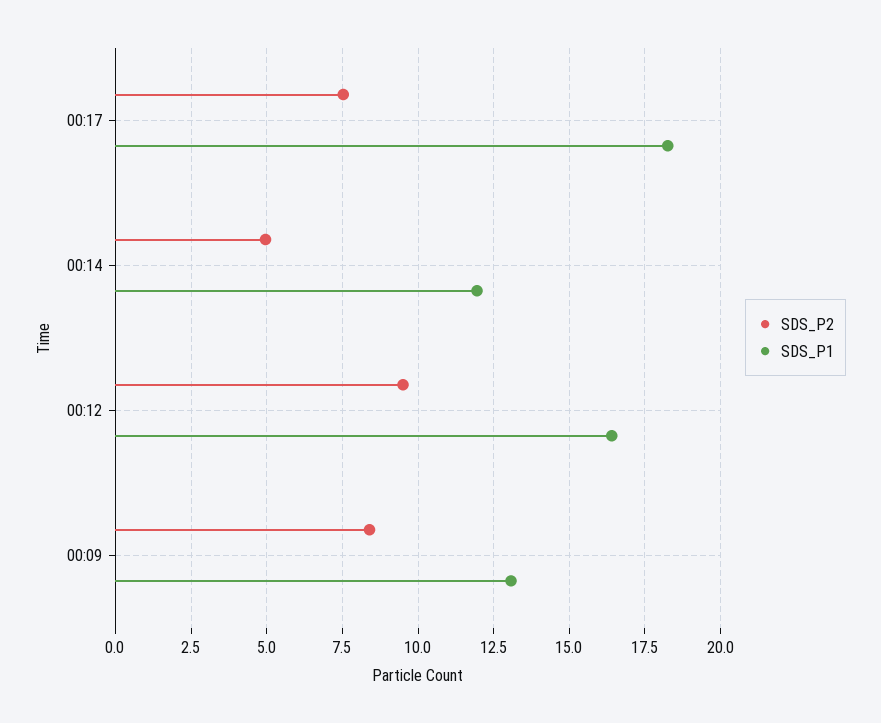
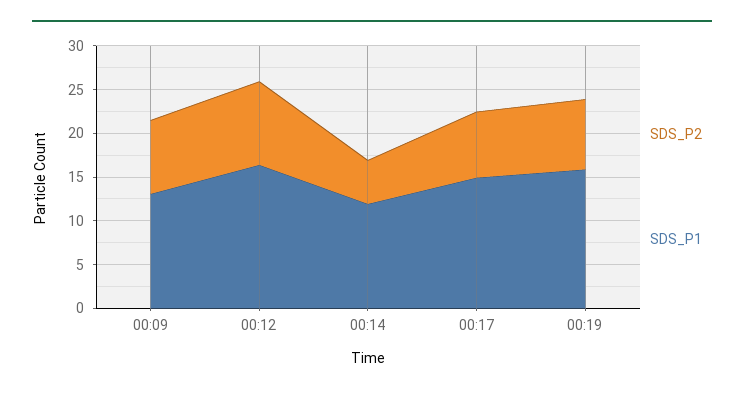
SDS_P1, 00:17: 18.25 -> 15
SDS_P2, 00:19: none -> 8
SDS_P1, 00:19: none -> 16

